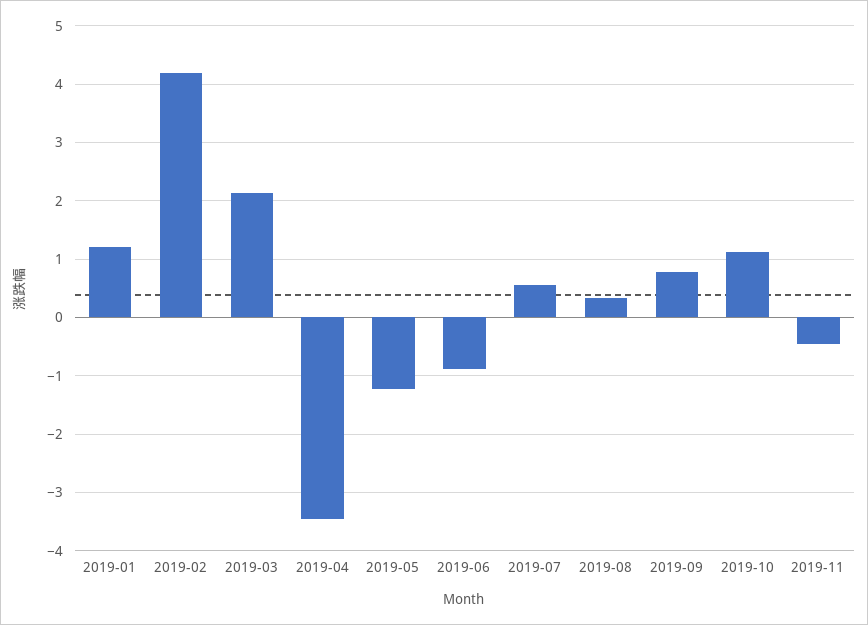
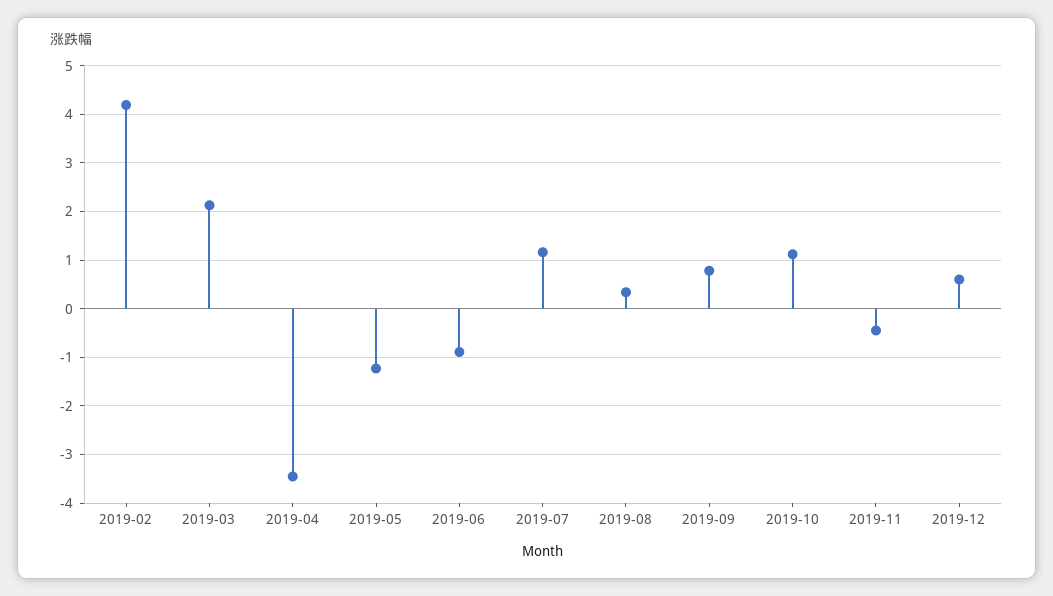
2019-01: 1.2 -> none
2019-07: 0.6 -> 1.2
2019-12: none -> 0.6

